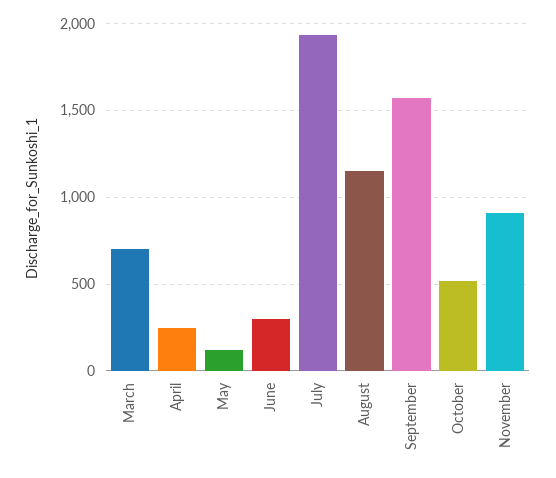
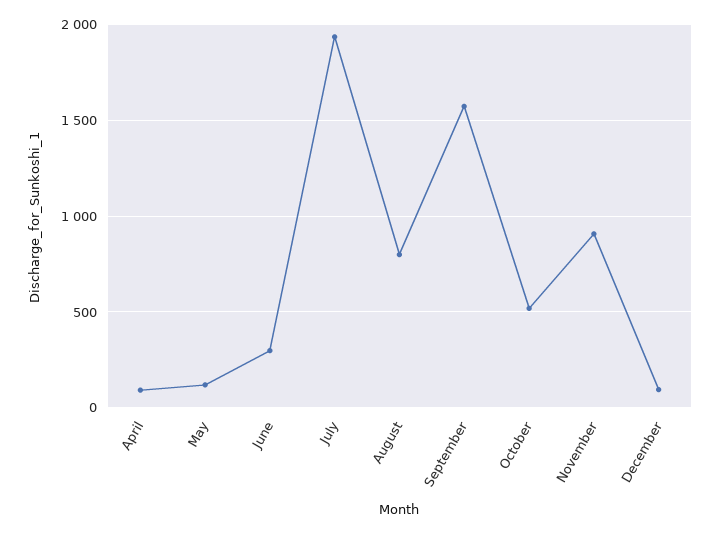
March: 700 -> none
April: 250 -> 100
August: 1150 -> 800
December: none -> 100

